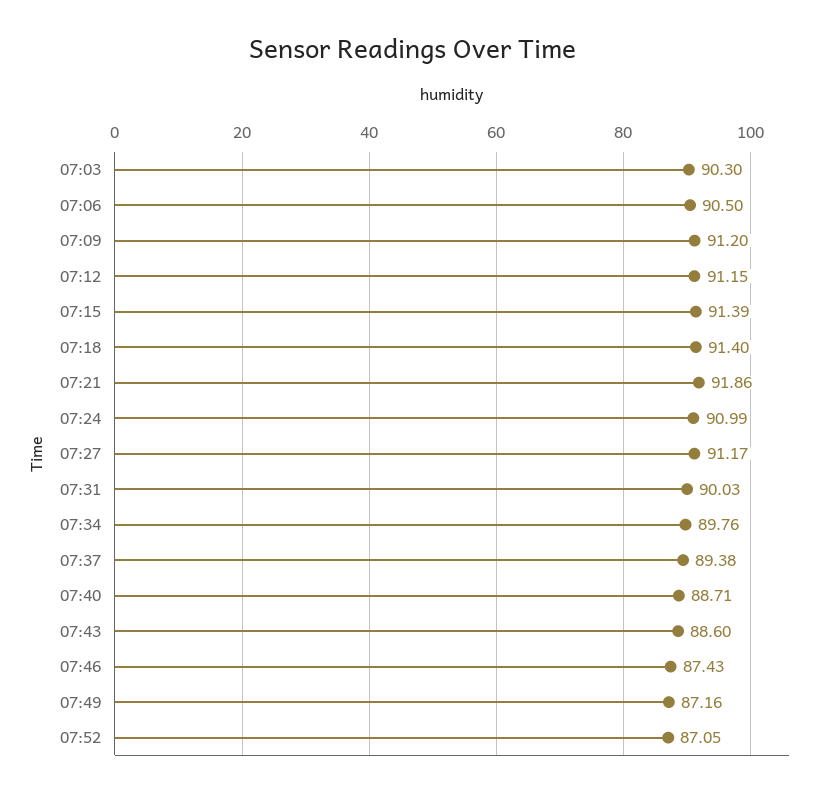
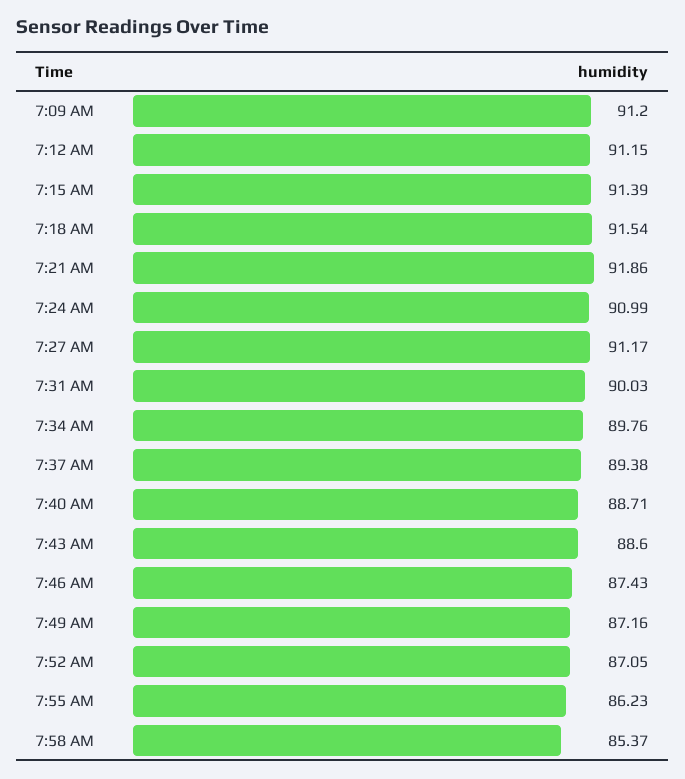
07:03: 90.3 -> none
07:06: 90.5 -> none
07:18: 91.4 -> 91.54
7:55 AM: none -> 86.23
7:58 AM: none -> 85.37

